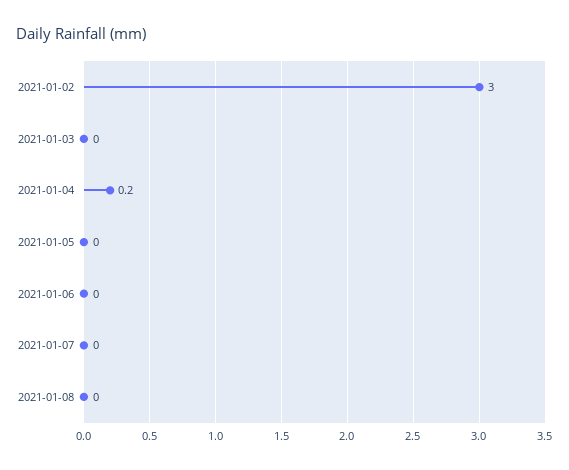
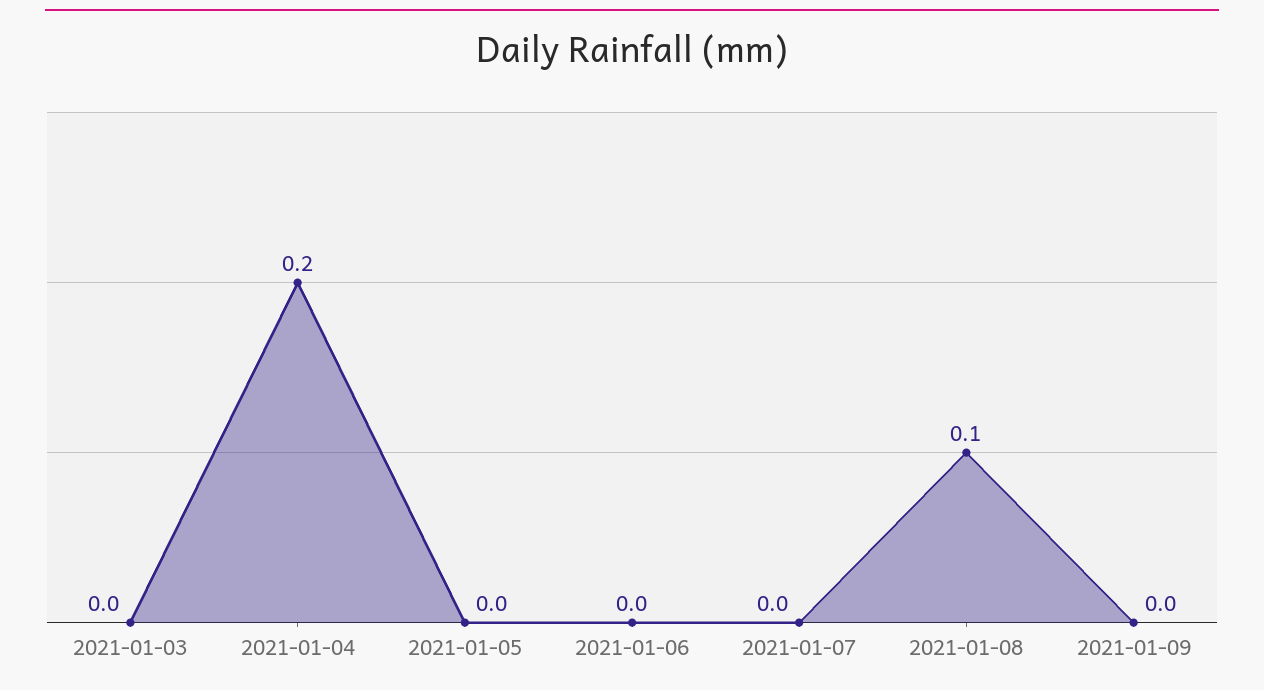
2021-01-02: 3 -> none
2021-01-08: 0 -> 0.1
2021-01-09: none -> 0

